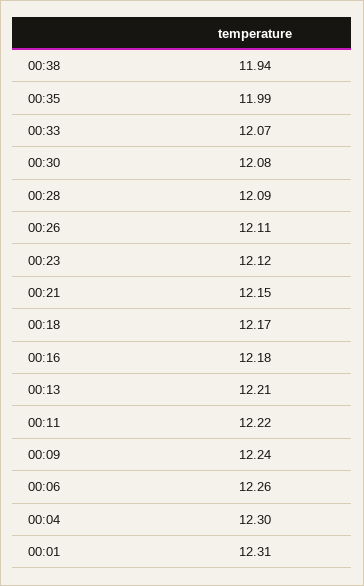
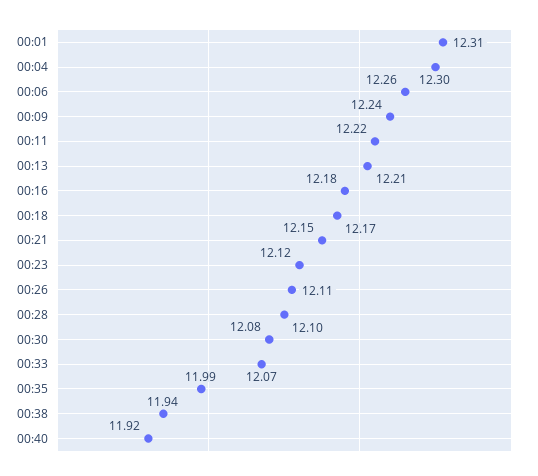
00:28: 12.09 -> 12.1
00:40: none -> 11.92

